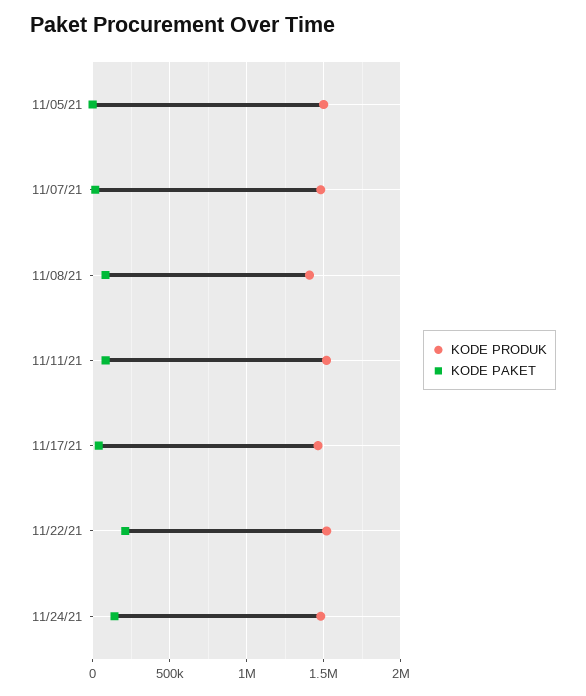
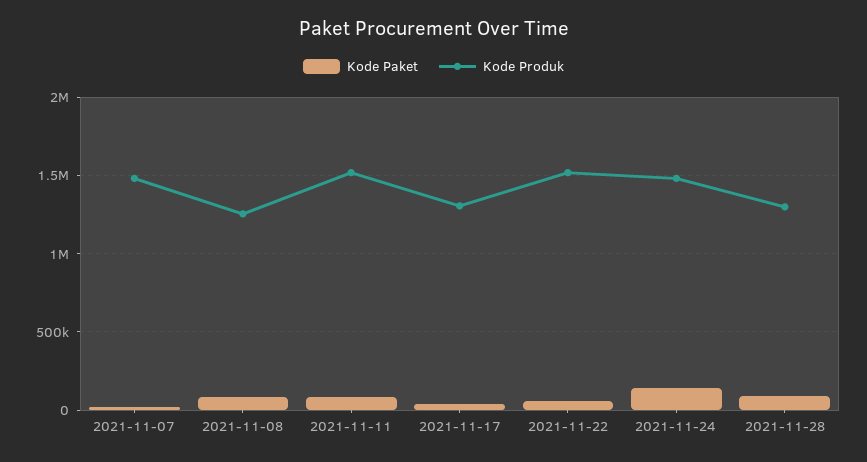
KODE PRODUK, 11/05/21: 1500000 -> none
KODE PAKET, 11/05/21: 0 -> none
KODE PRODUK, 11/08/21: 1400000 -> 1250000
KODE PRODUK, 11/17/21: 1450000 -> 1300000
KODE PAKET, 11/22/21: 200000 -> 50000
KODE PAKET, 2021-11-28: none -> 100000
KODE PRODUK, 2021-11-28: none -> 1300000

